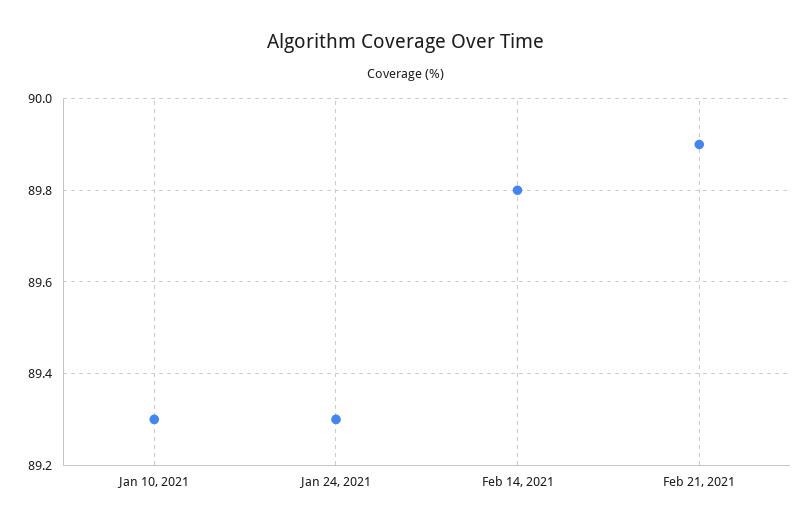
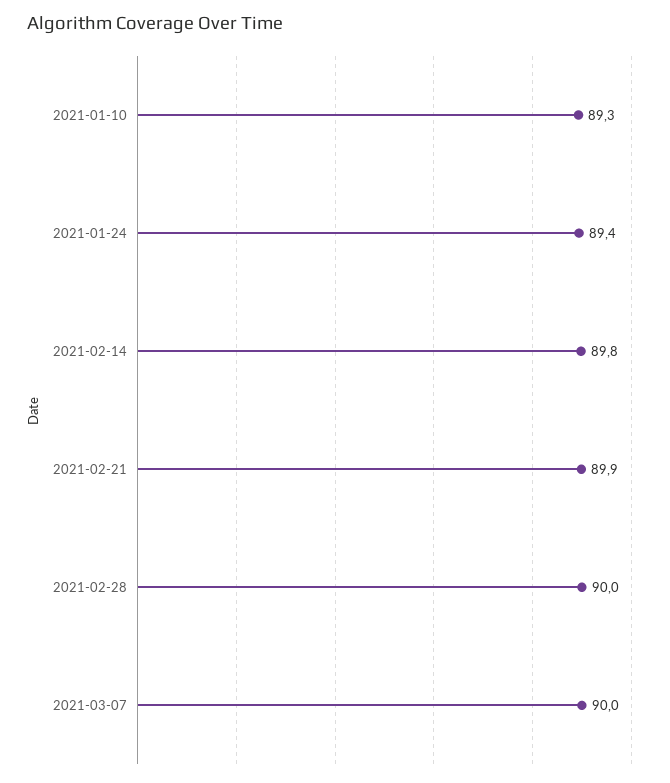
Jan 24, 2021: 89.3 -> 89.4
2021-02-28: none -> 90
2021-03-07: none -> 90

